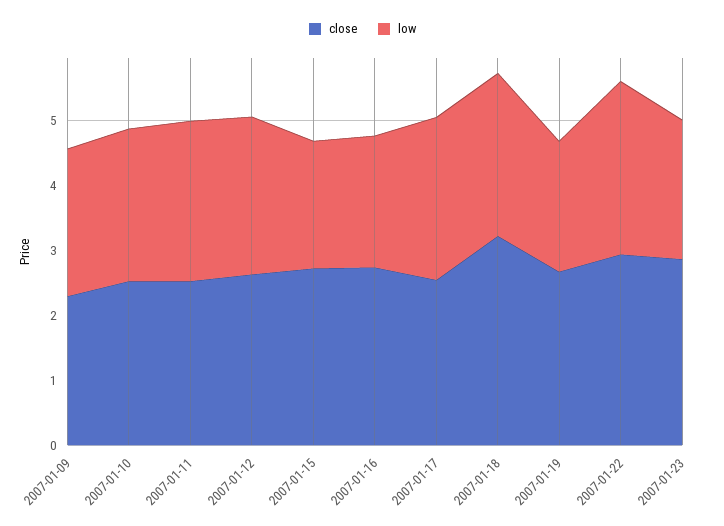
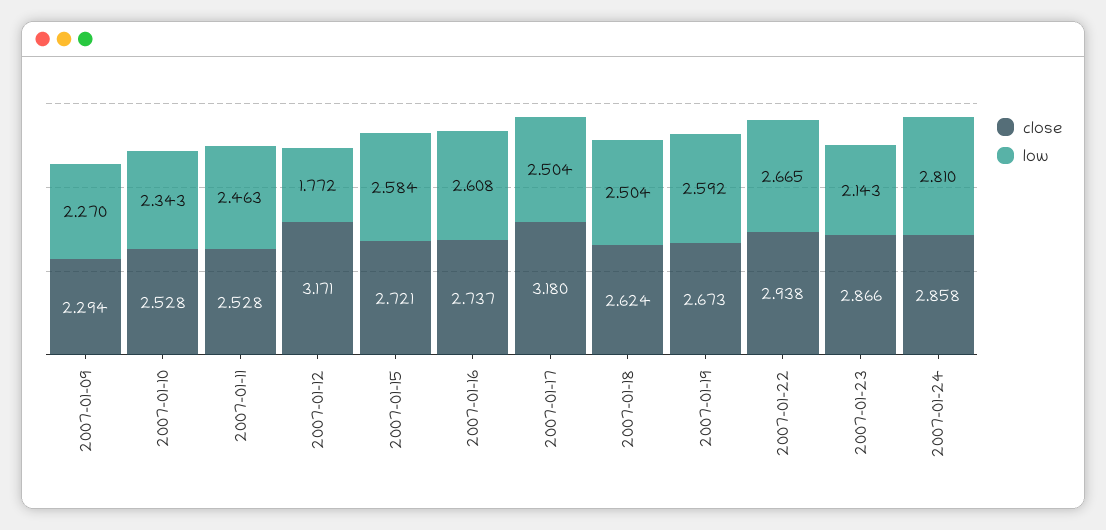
close, 2007-01-12: 2.6 -> 3.171
low, 2007-01-12: 2.4 -> 1.772
low, 2007-01-15: 2 -> 2.584
low, 2007-01-16: 2 -> 2.608
close, 2007-01-17: 2.6 -> 3.18
close, 2007-01-18: 3.2 -> 2.624
low, 2007-01-19: 2 -> 2.592
close, 2007-01-24: none -> 2.858
low, 2007-01-24: none -> 2.81

